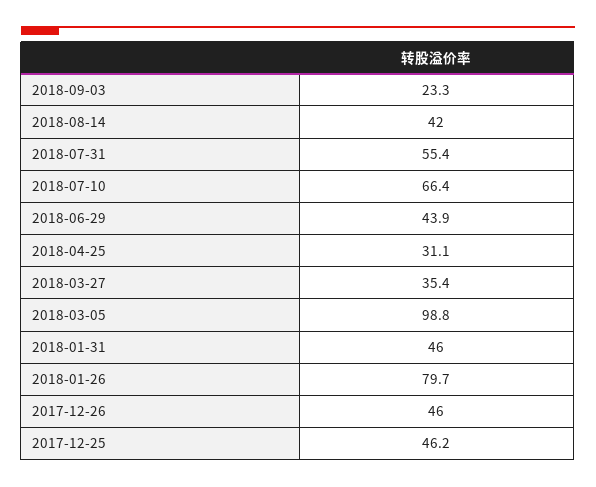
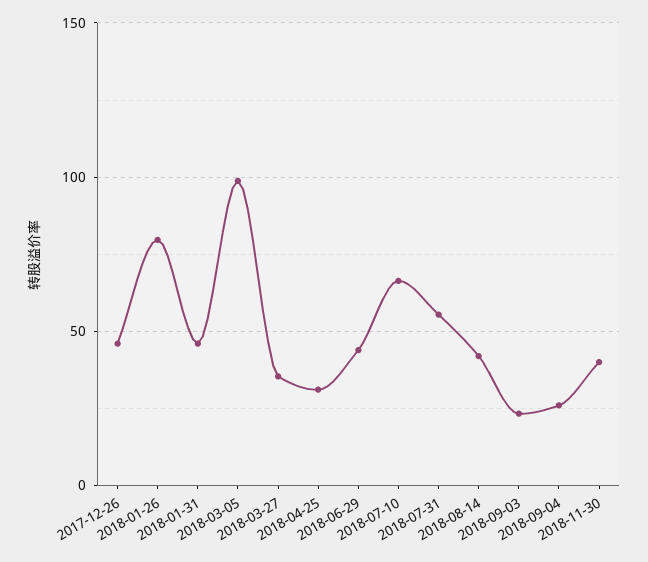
2017-12-25: 46.2 -> none
2018-09-04: none -> 25
2018-11-30: none -> 40

